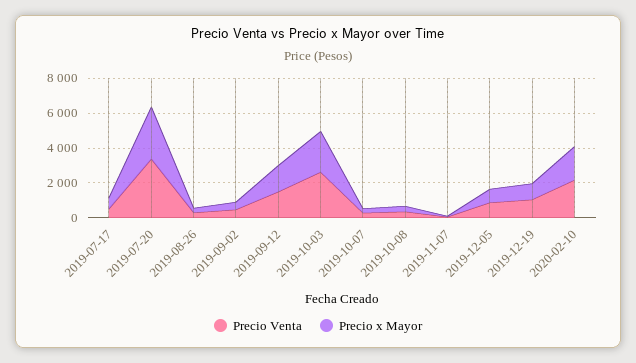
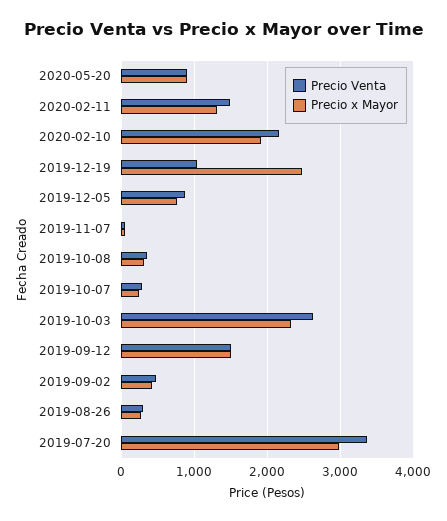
Precio Venta, 2019-07-17: 500 -> none
Precio x Mayor, 2019-07-17: 500 -> none
Precio x Mayor, 2019-12-19: 1000 -> 2500
Precio Venta, 2020-05-20: none -> 900
Precio x Mayor, 2020-05-20: none -> 900
Precio Venta, 2020-02-11: none -> 1500
Precio x Mayor, 2020-02-11: none -> 1300

